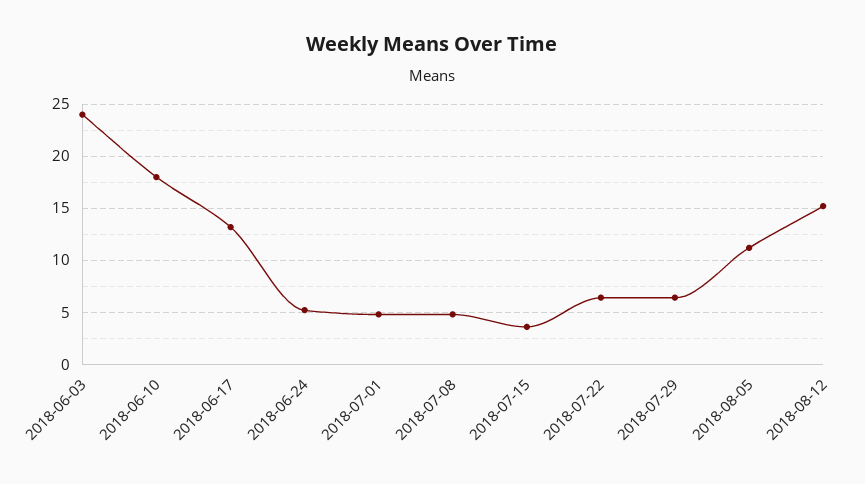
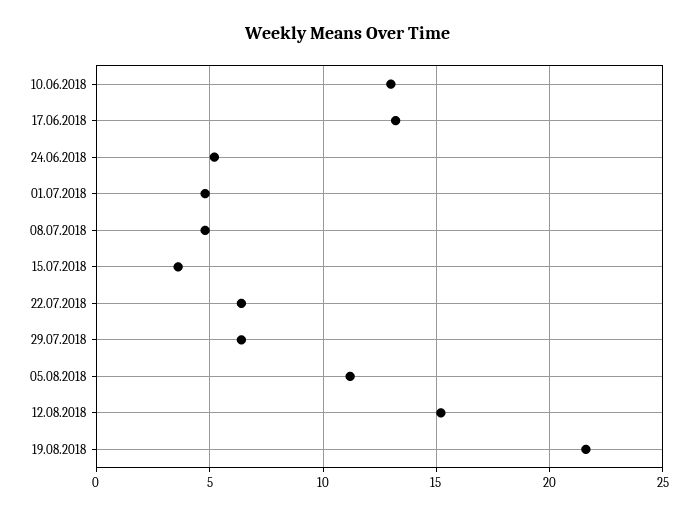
2018-06-03: 24 -> none
2018-06-10: 18 -> 13
19.08.2018: none -> 21.5

